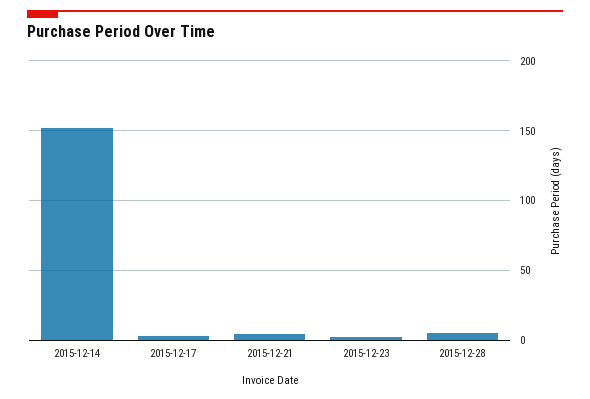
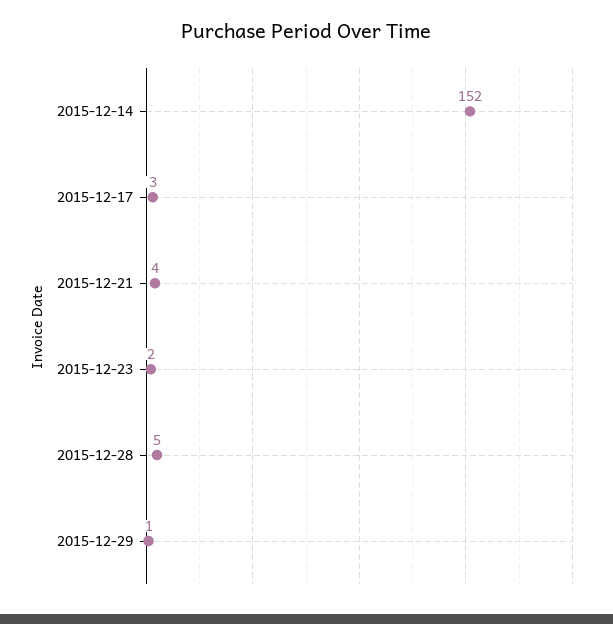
2015-12-29: none -> 1

